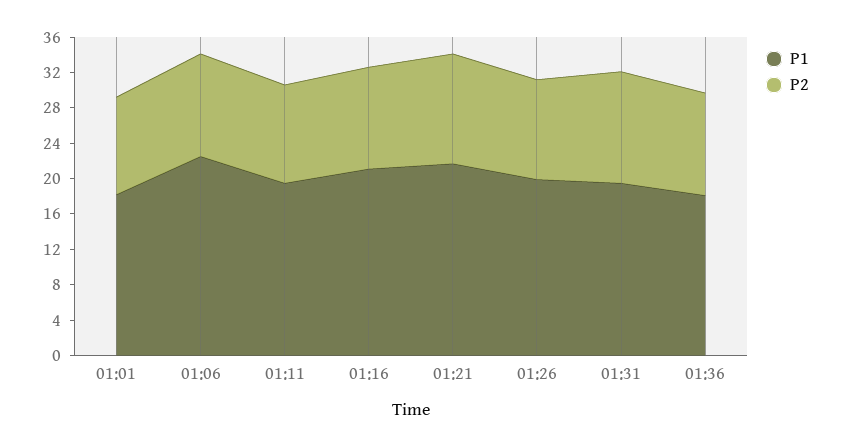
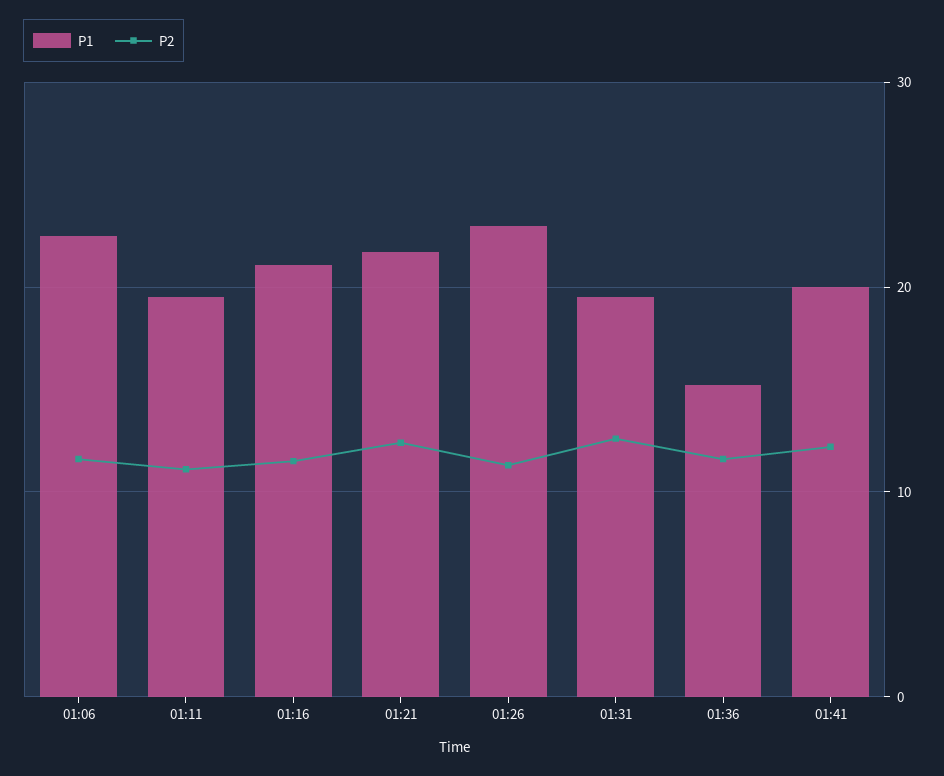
P1, 01:01: 18 -> none
P2, 01:01: 11 -> none
P1, 01:26: 20 -> 23
P1, 01:36: 18 -> 15
P1, 01:41: none -> 20
P2, 01:41: none -> 12

